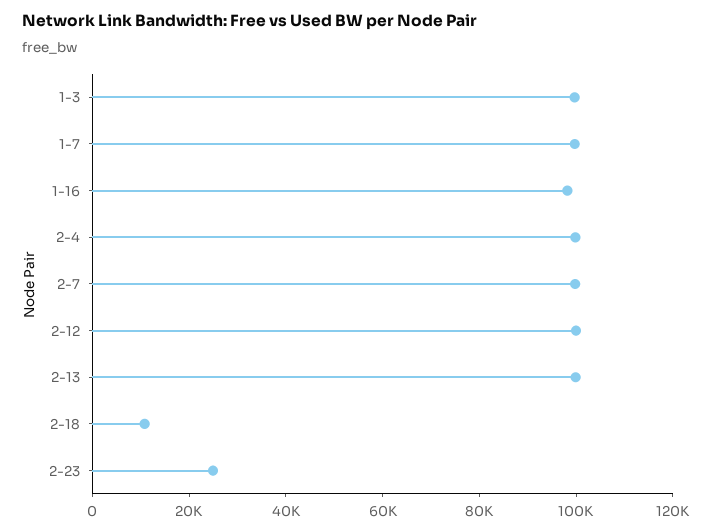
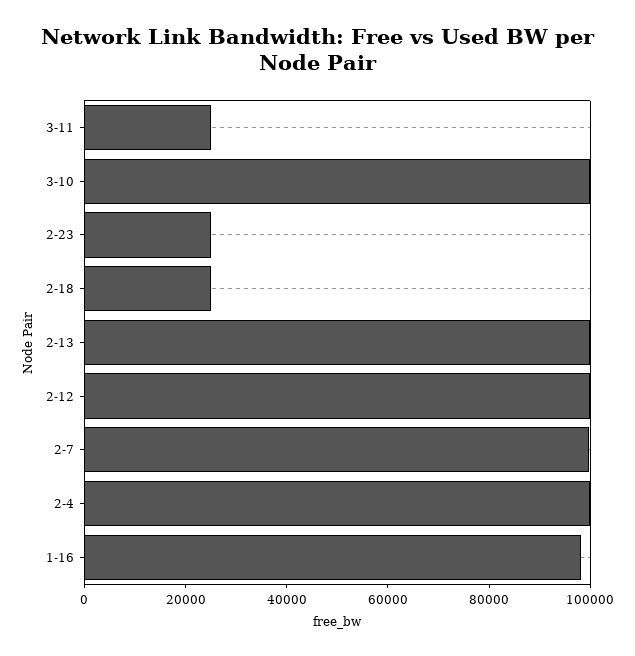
1-3: 100000 -> none
1-7: 100000 -> none
2-18: 10000 -> 25000
3-11: none -> 25000
3-10: none -> 100000

